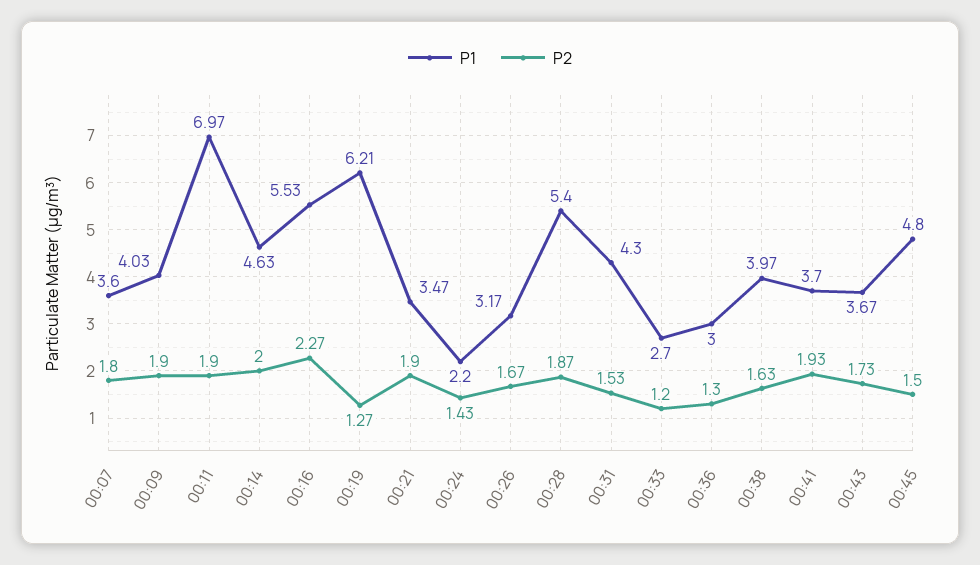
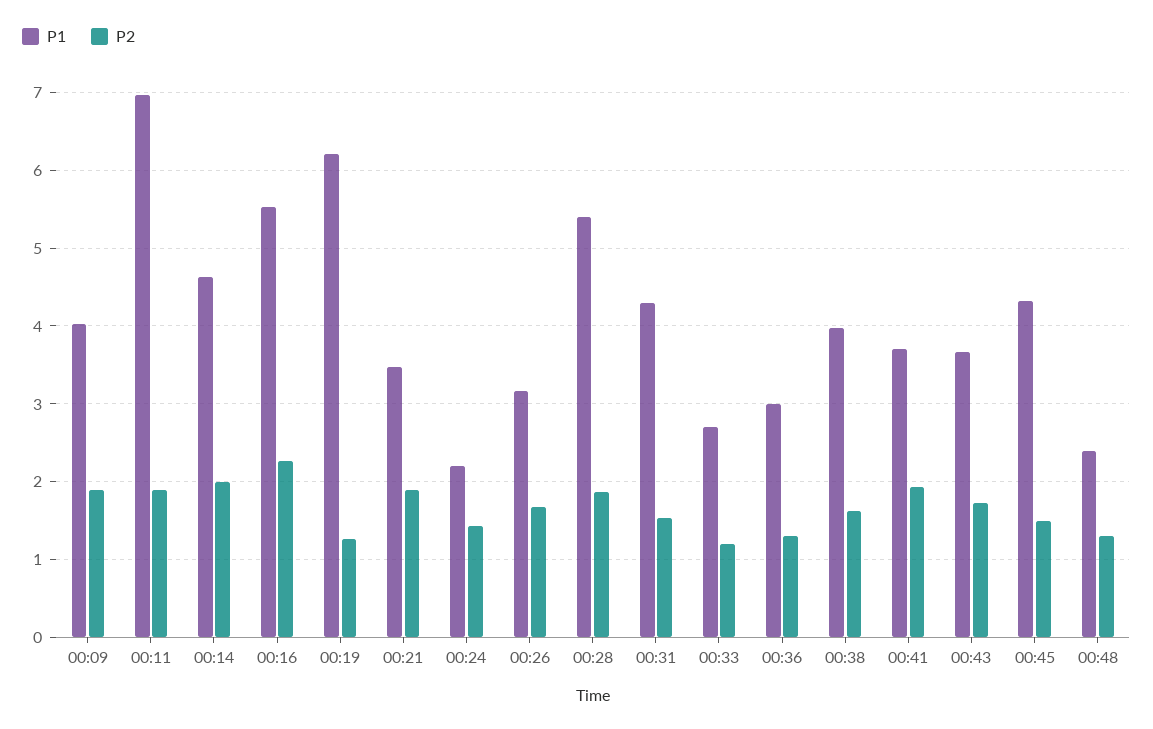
P1, 00:07: 3.6 -> none
P2, 00:07: 1.8 -> none
P1, 00:45: 4.8 -> 4.3
P1, 00:48: none -> 2.4
P2, 00:48: none -> 1.3

